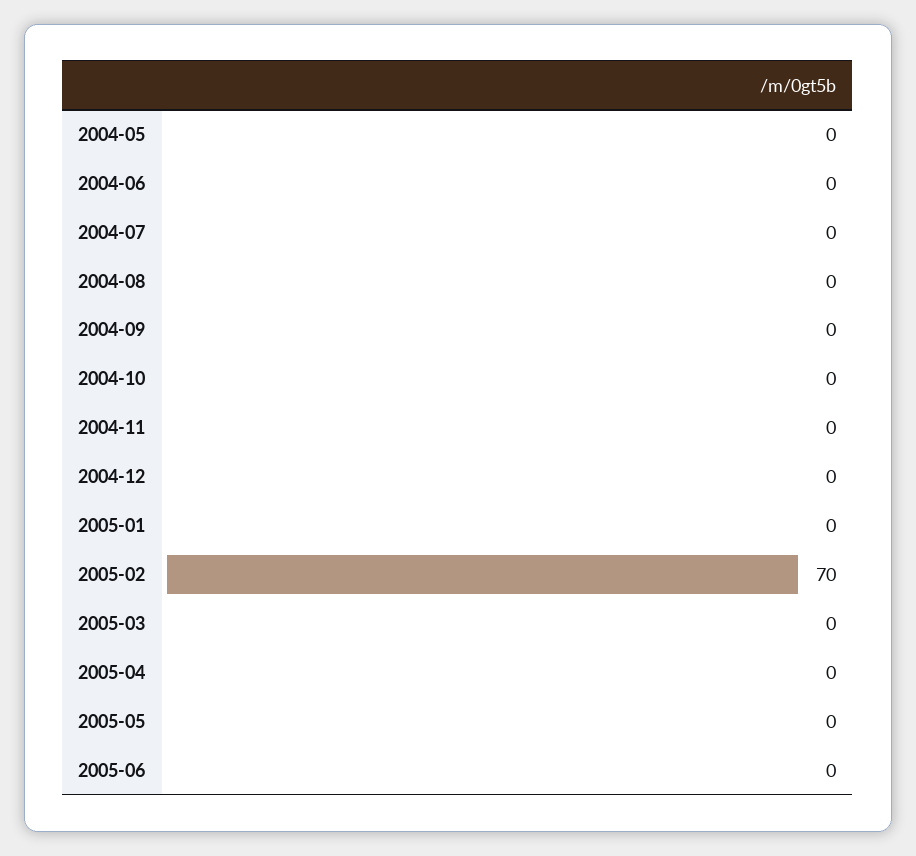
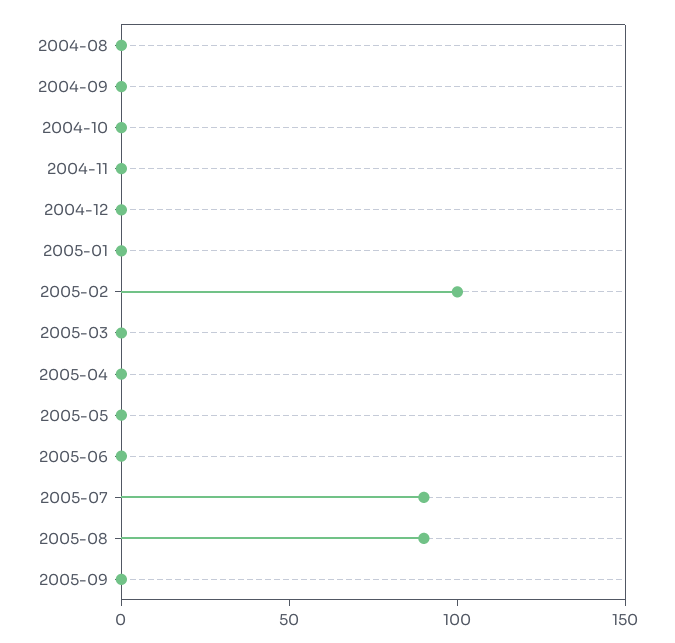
2004-05: 0 -> none
2004-06: 0 -> none
2004-07: 0 -> none
2005-02: 70 -> 100
2005-07: none -> 90
2005-08: none -> 90
2005-09: none -> 0

